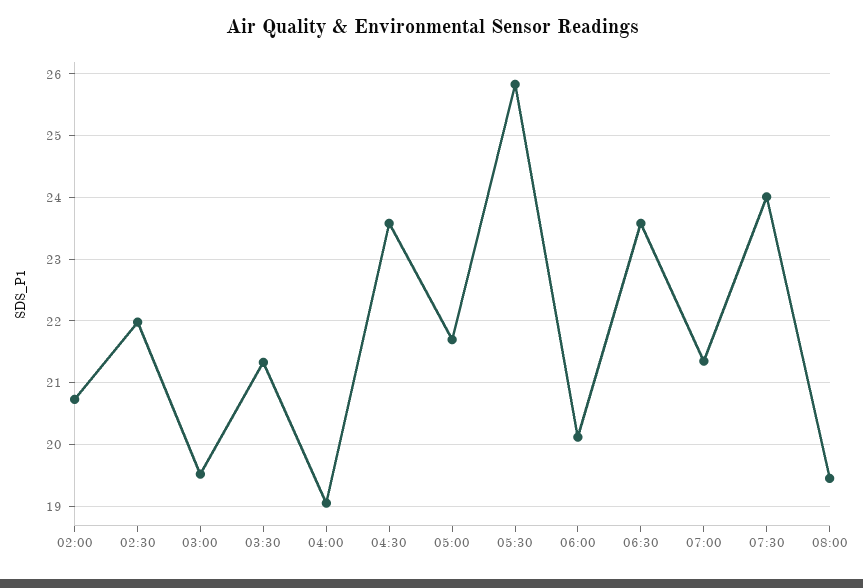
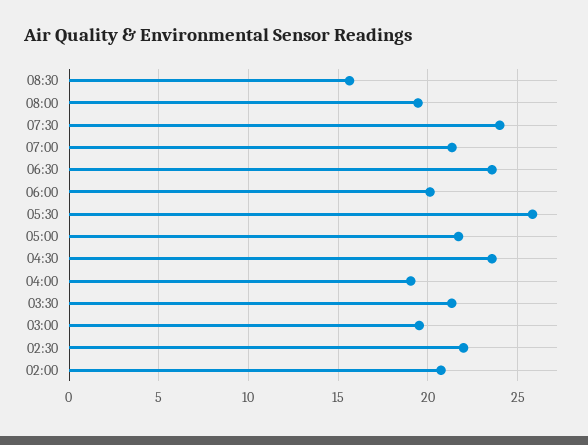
08:30: none -> 15.5

